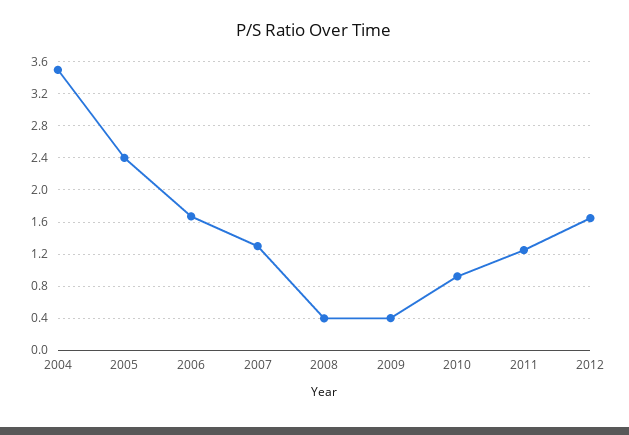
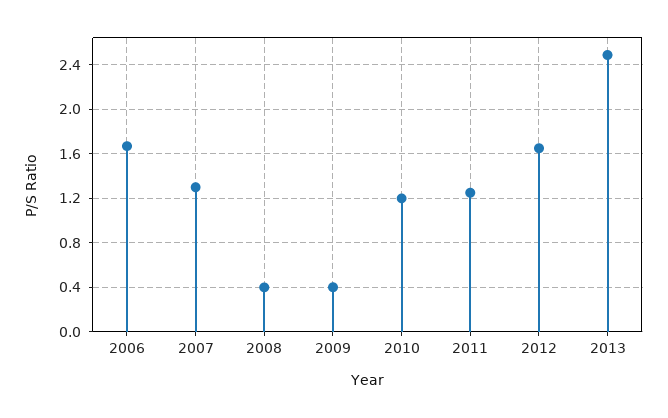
2004: 3.5 -> none
2005: 2.4 -> none
2010: 0.9 -> 1.2
2013: none -> 2.5

